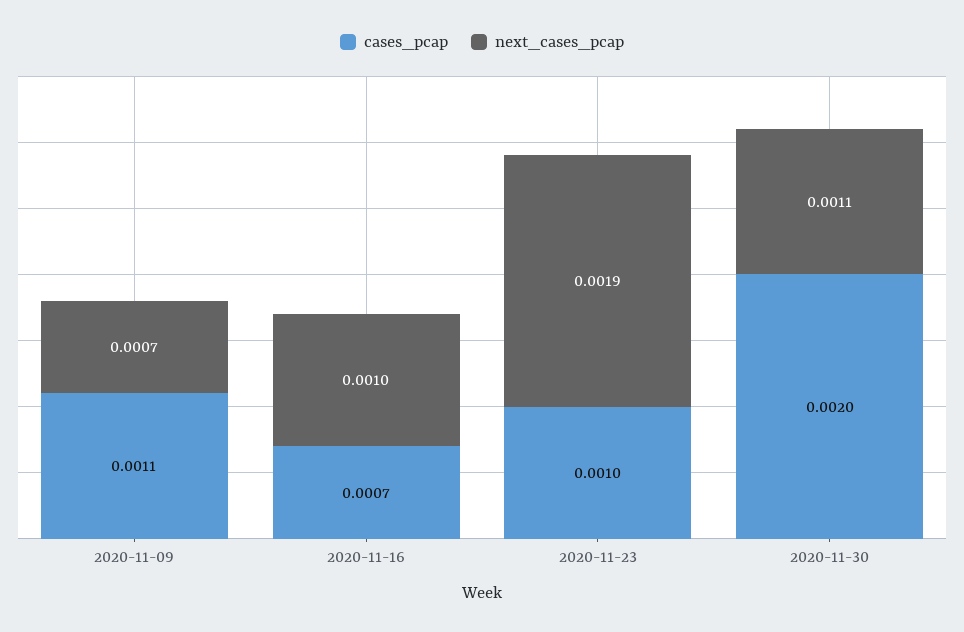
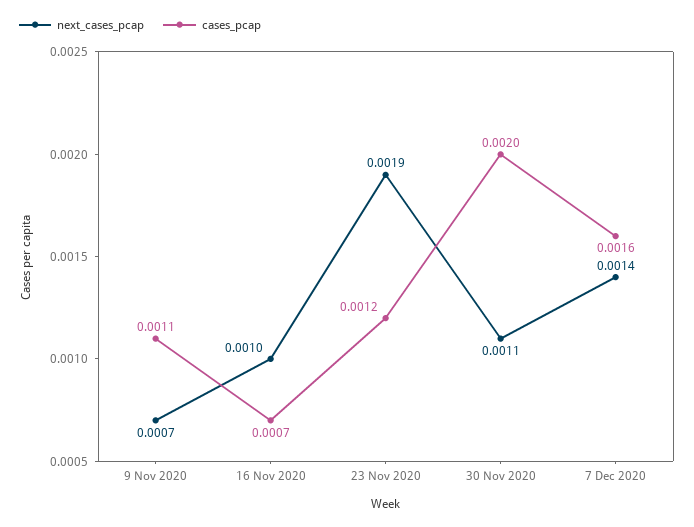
cases_pcap, 2020-11-23: 0.001 -> 0.0012
next_cases_pcap, 7 Dec 2020: none -> 0.0014
cases_pcap, 7 Dec 2020: none -> 0.0016

